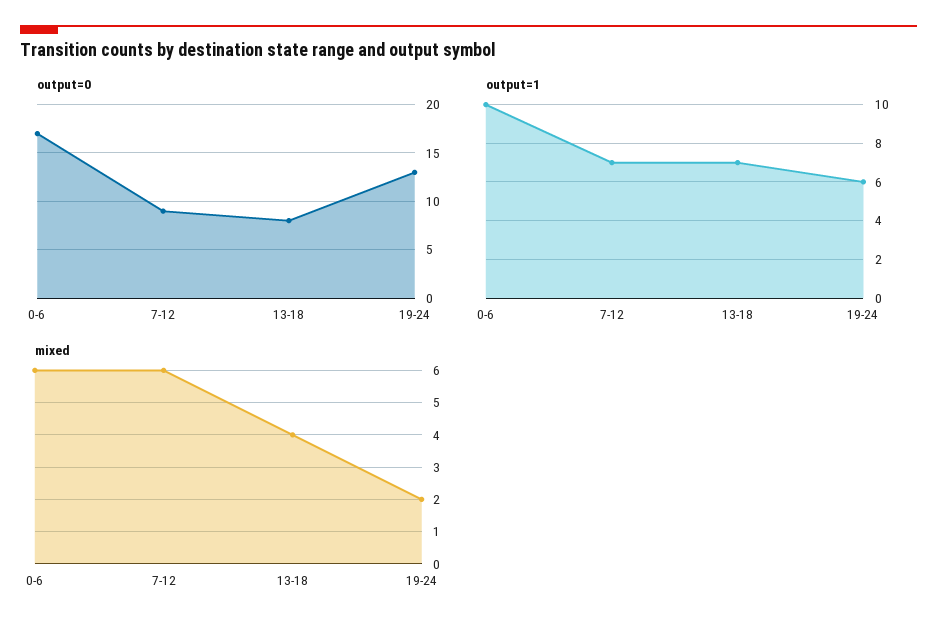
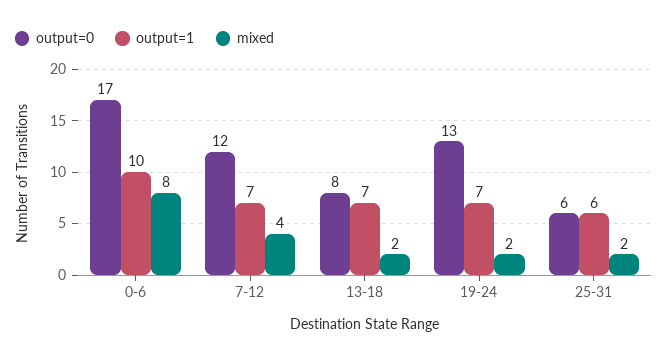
output=0, 7-12: 9 -> 12
output=1, 19-24: 6 -> 7
mixed, 0-6: 6 -> 8
mixed, 7-12: 6 -> 4
mixed, 13-18: 4 -> 2
output=0, 25-31: none -> 6
output=1, 25-31: none -> 6
mixed, 25-31: none -> 2

